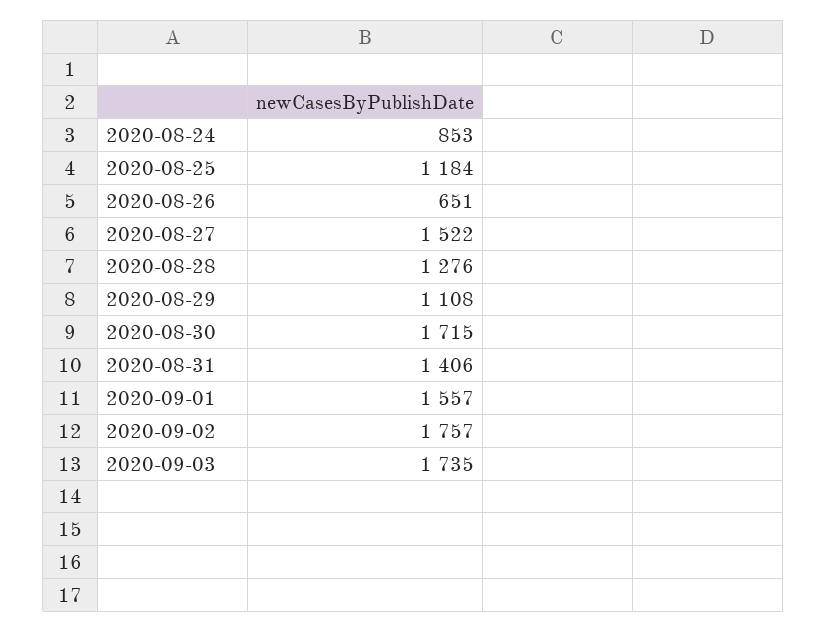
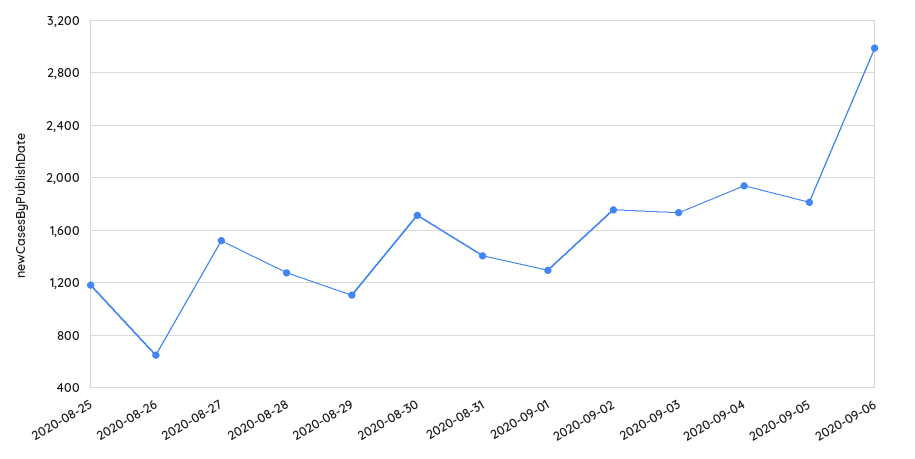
2020-08-24: 853 -> none
2020-09-01: 1557 -> 1300
2020-09-04: none -> 1950
2020-09-05: none -> 1800
2020-09-06: none -> 3000

